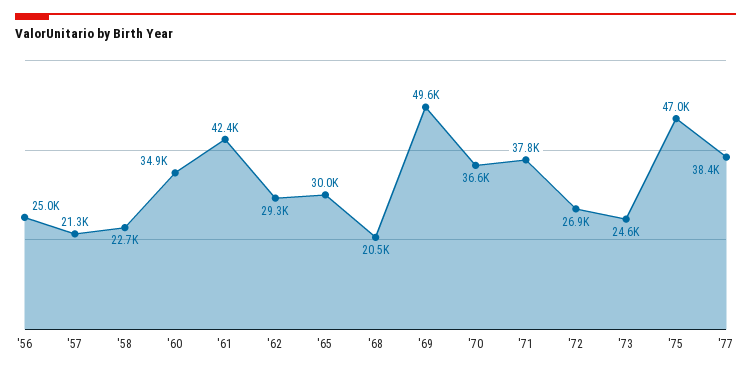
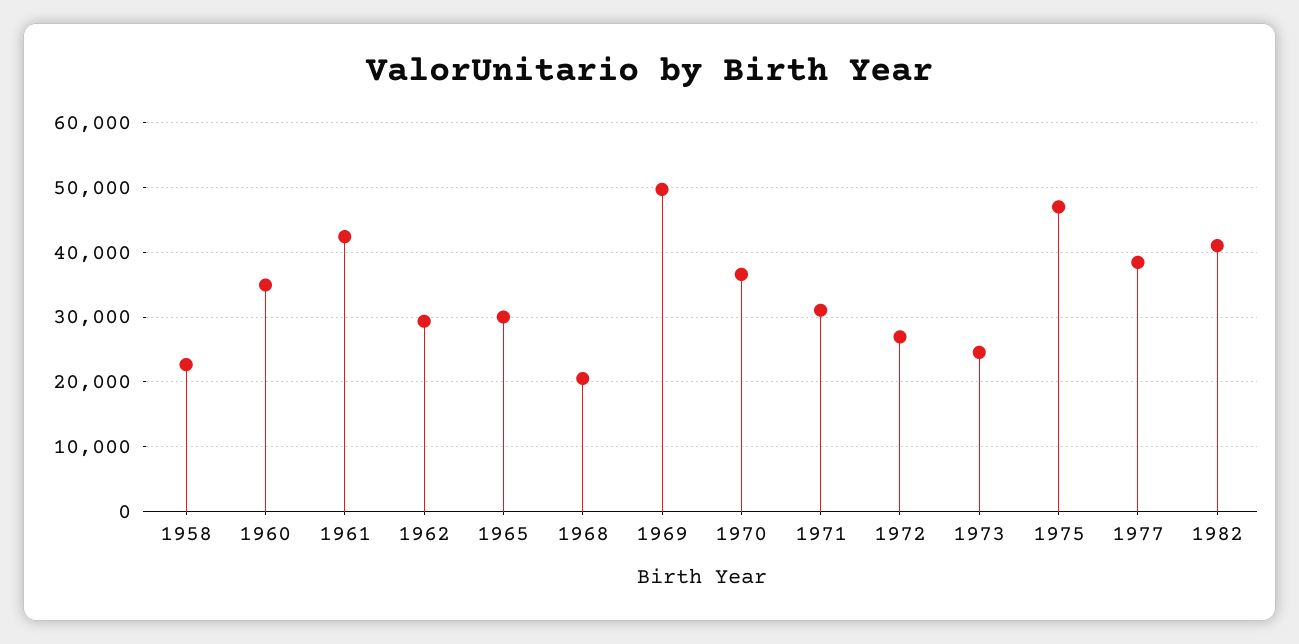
'56: 25000 -> none
'57: 21300 -> none
'71: 37800 -> 31000
1982: none -> 41000

